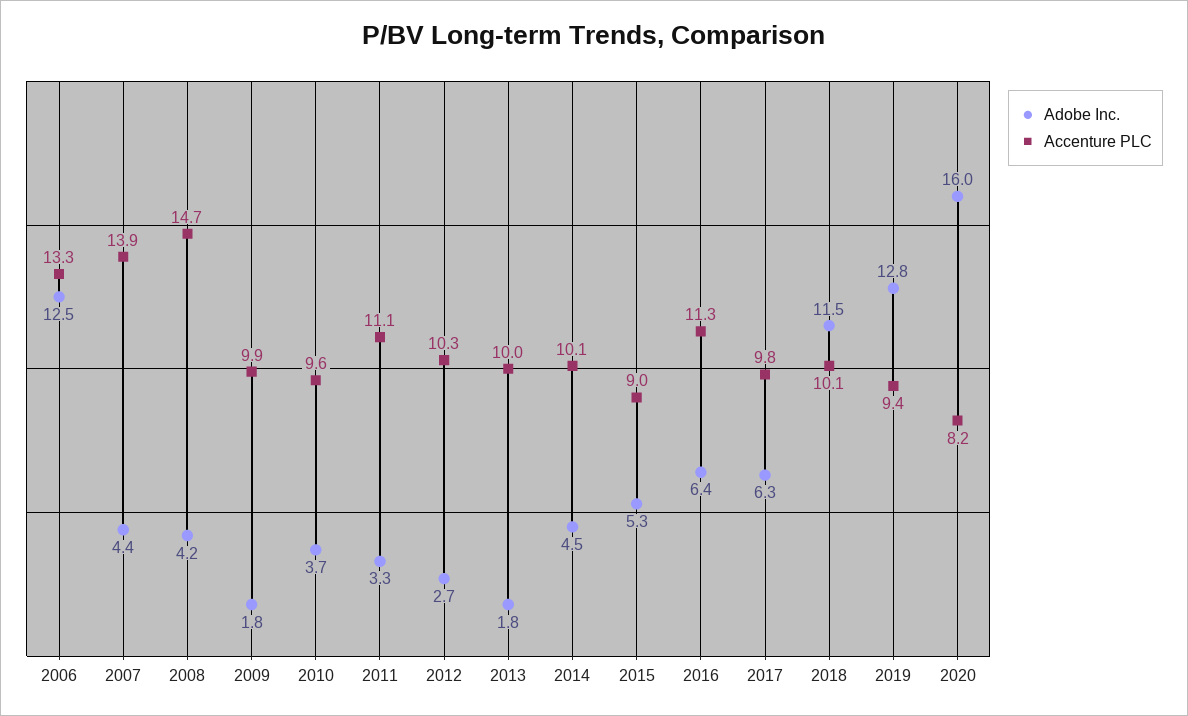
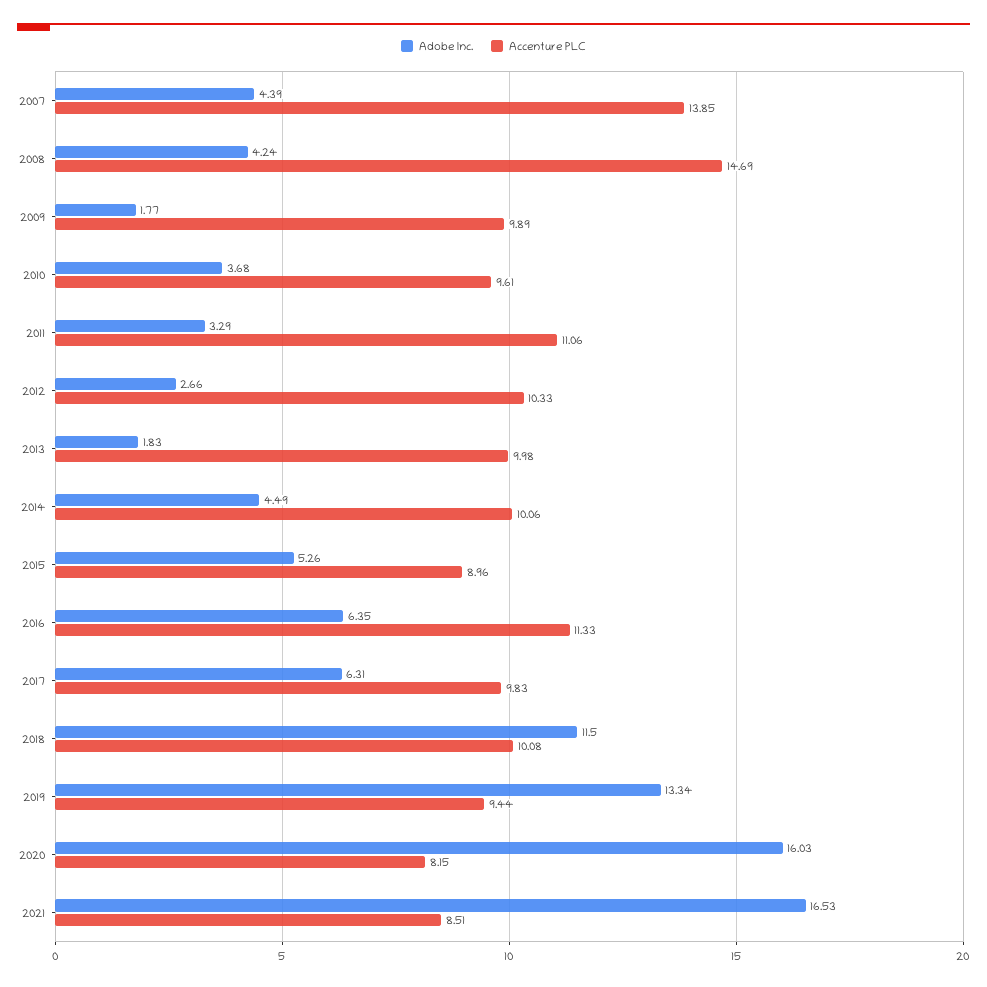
Adobe Inc., 2006: 12.5 -> none
Accenture PLC, 2006: 13.3 -> none
Adobe Inc., 2019: 12.8 -> 13.34
Adobe Inc., 2021: none -> 16.53
Accenture PLC, 2021: none -> 8.51

